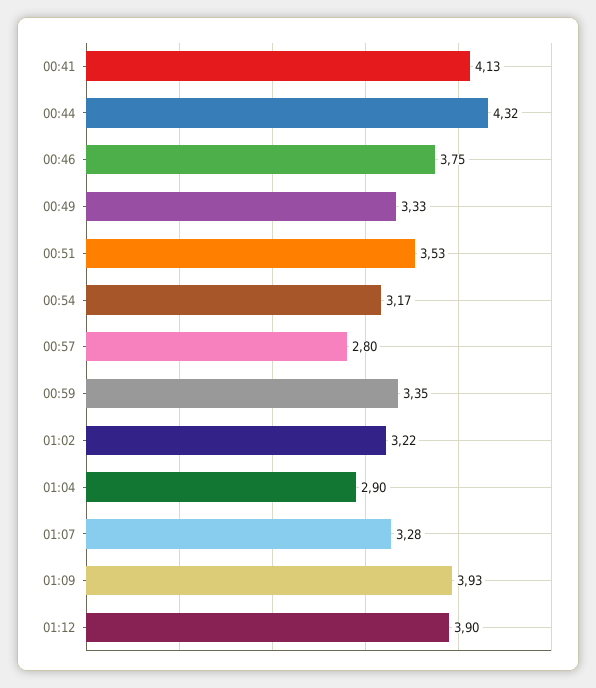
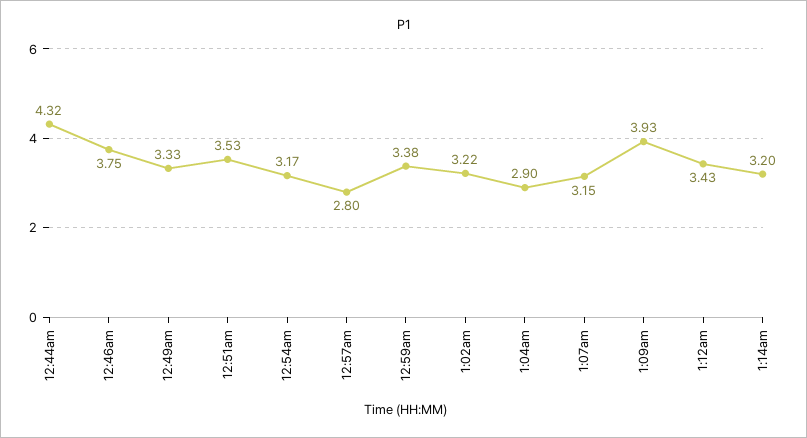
00:41: 4.13 -> none
00:59: 3.35 -> 3.38
01:07: 3.28 -> 3.15
01:12: 3.9 -> 3.43
1:14am: none -> 3.2

